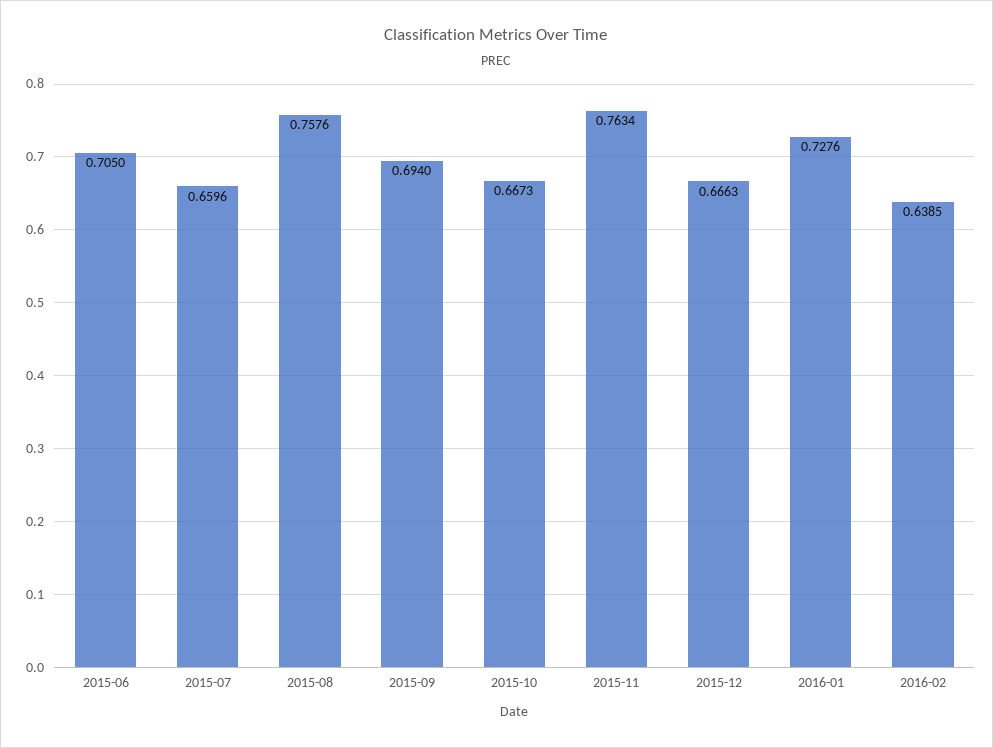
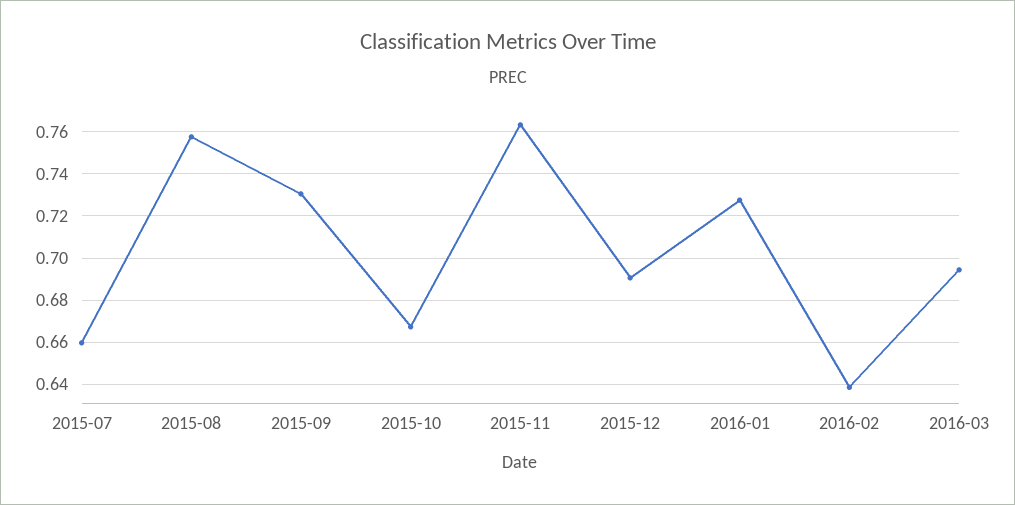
2015-06: 0.705 -> none
2015-09: 0.694 -> 0.73
2015-12: 0.6663 -> 0.69
2016-03: none -> 0.695

